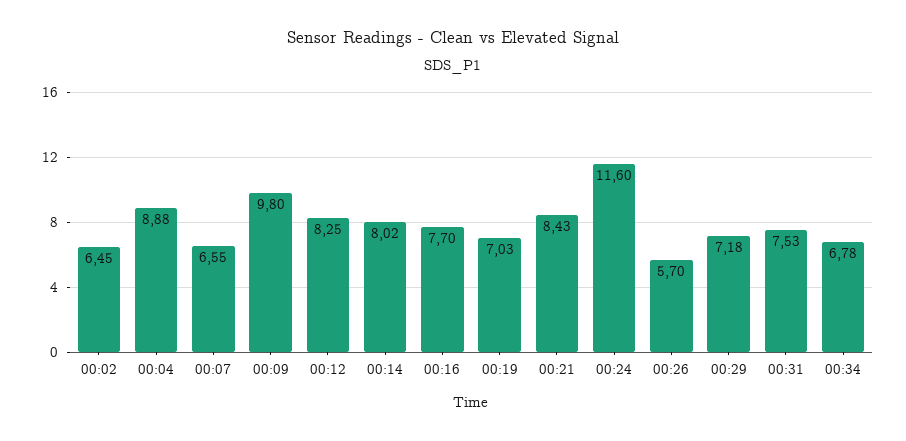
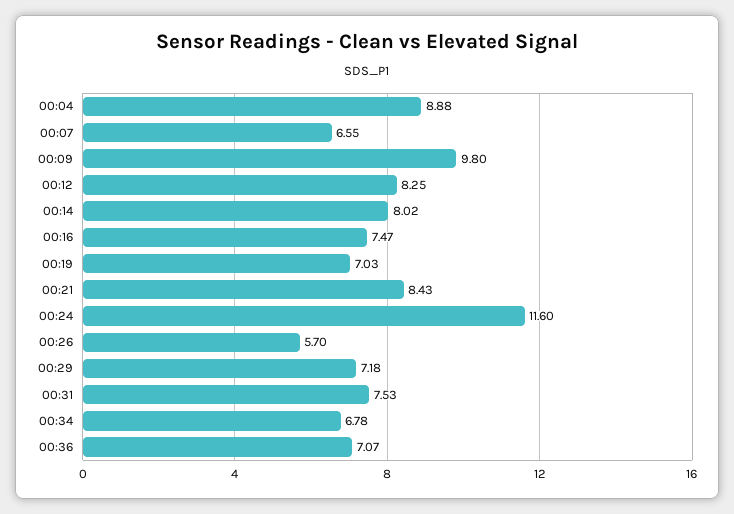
00:02: 6.45 -> none
00:16: 7.7 -> 7.47
00:36: none -> 7.07

